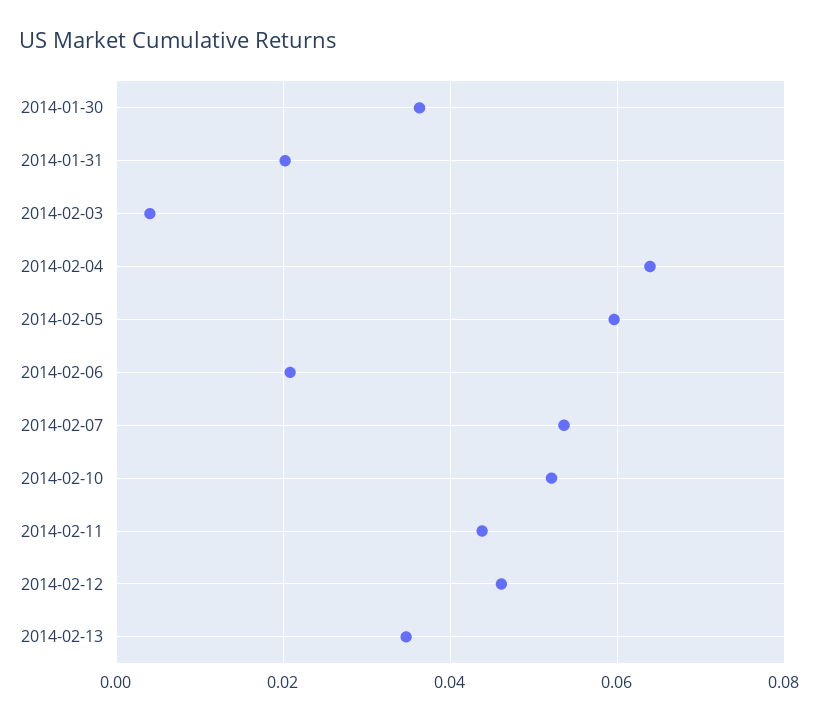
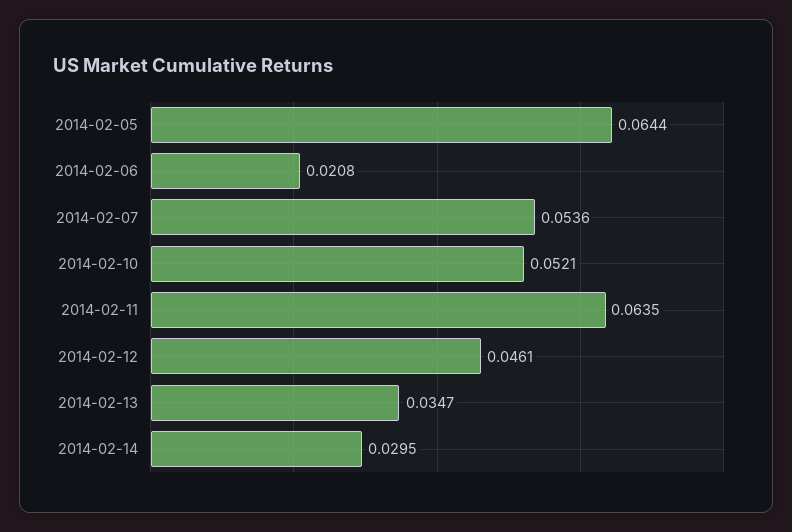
2014-01-30: 0.036 -> none
2014-01-31: 0.02 -> none
2014-02-03: 0.004 -> none
2014-02-04: 0.064 -> none
2014-02-05: 0.06 -> 0.0644
2014-02-11: 0.044 -> 0.0635
2014-02-14: none -> 0.0295

